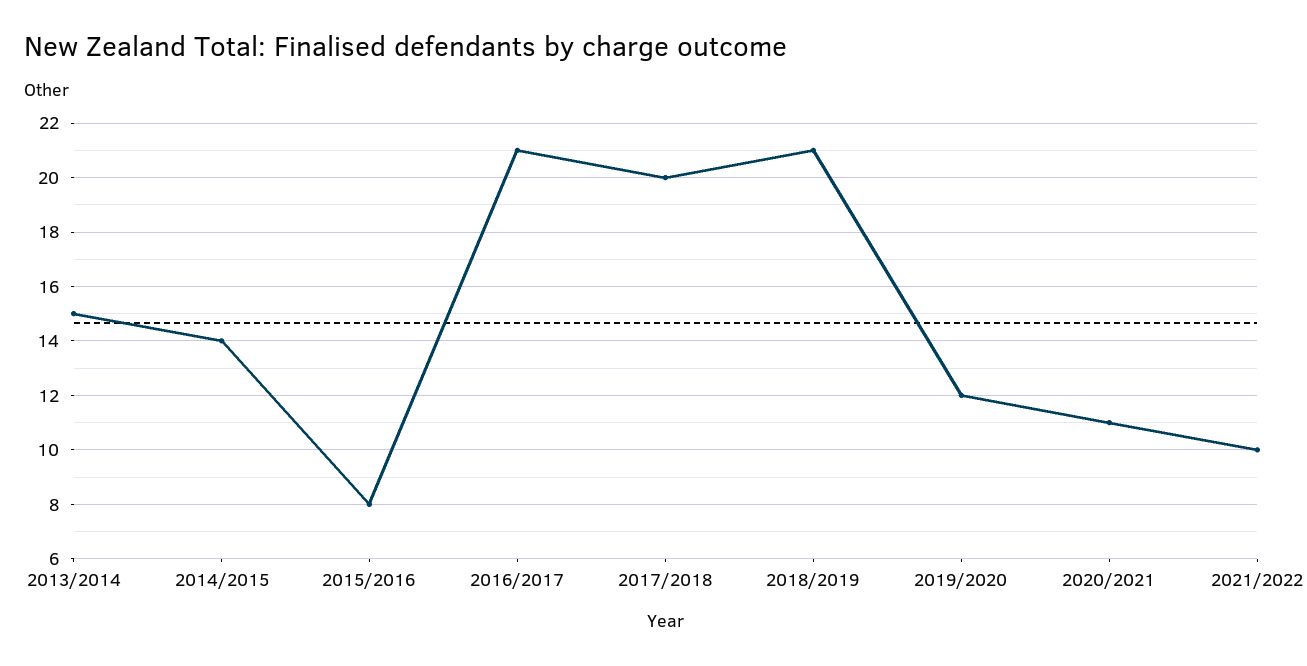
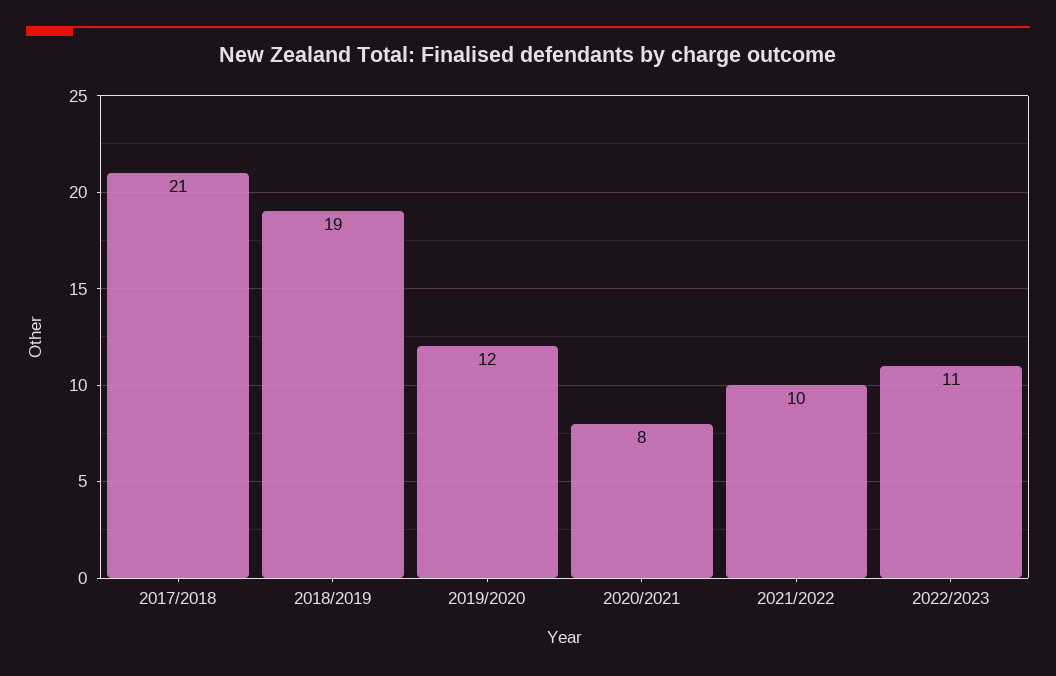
2013/2014: 15 -> none
2014/2015: 14 -> none
2015/2016: 8 -> none
2016/2017: 21 -> none
2017/2018: 20 -> 21
2018/2019: 21 -> 19
2020/2021: 11 -> 8
2022/2023: none -> 11

